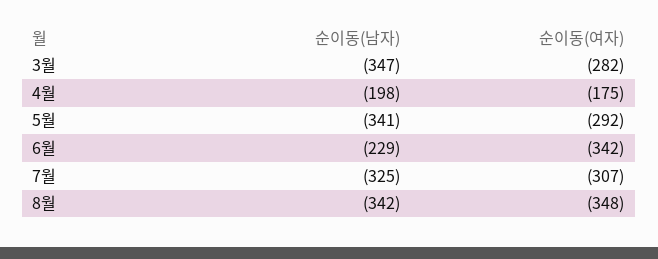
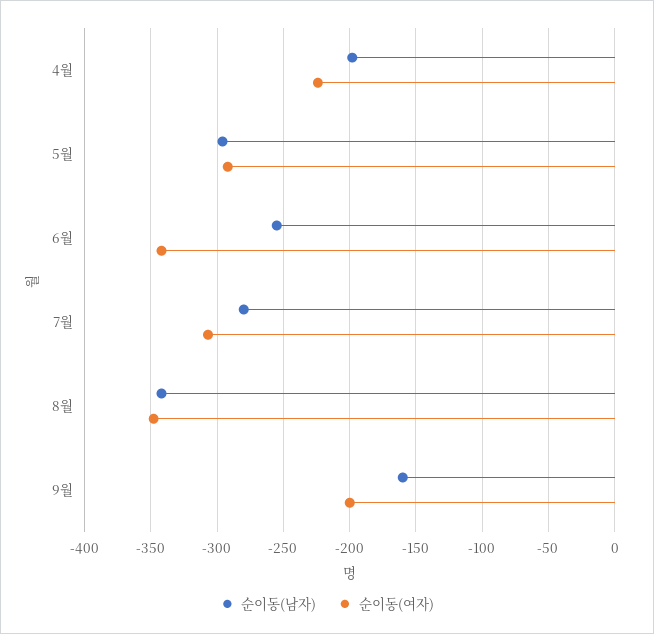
순이동(남자), 3월: -347 -> none
순이동(여자), 3월: -282 -> none
순이동(여자), 4월: -175 -> -225
순이동(남자), 5월: -341 -> -295
순이동(남자), 6월: -229 -> -255
순이동(남자), 7월: -325 -> -280
순이동(남자), 9월: none -> -160
순이동(여자), 9월: none -> -200

